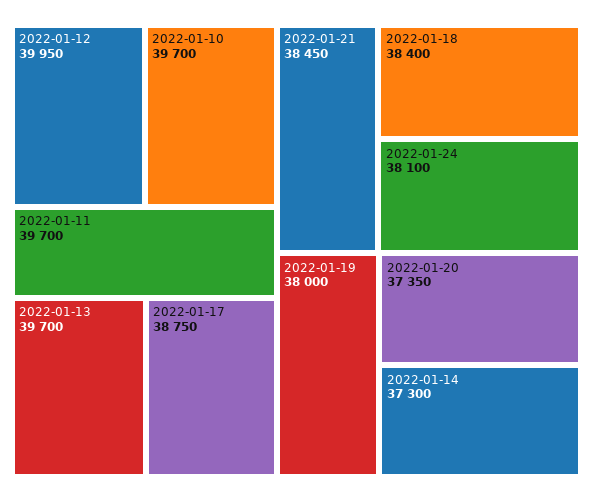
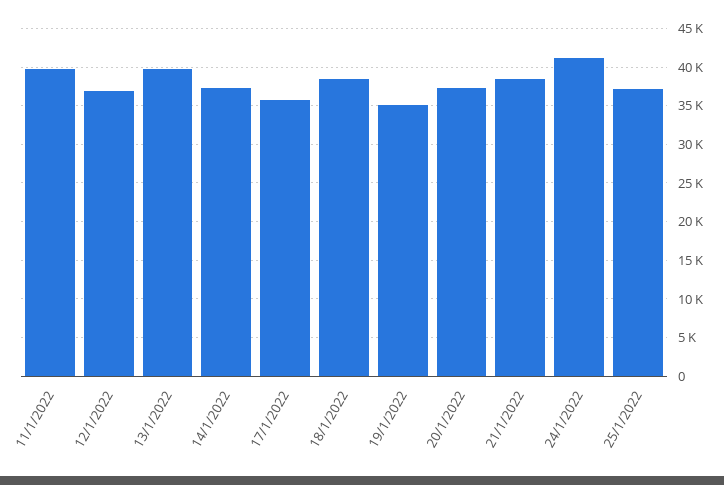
2022-01-12: 39950 -> 37000
2022-01-10: 39700 -> none
2022-01-17: 38750 -> 36000
2022-01-24: 38100 -> 41000
2022-01-19: 38000 -> 35000
25/1/2022: none -> 37000

